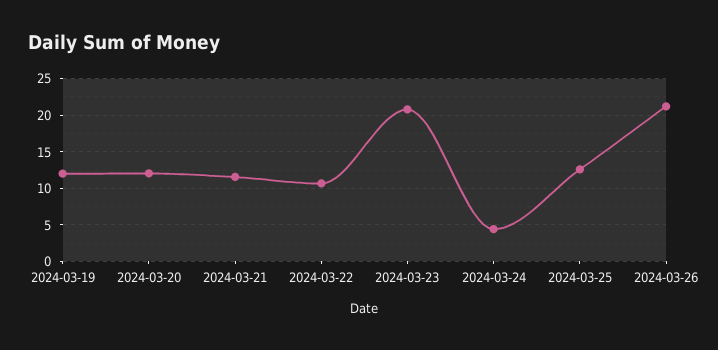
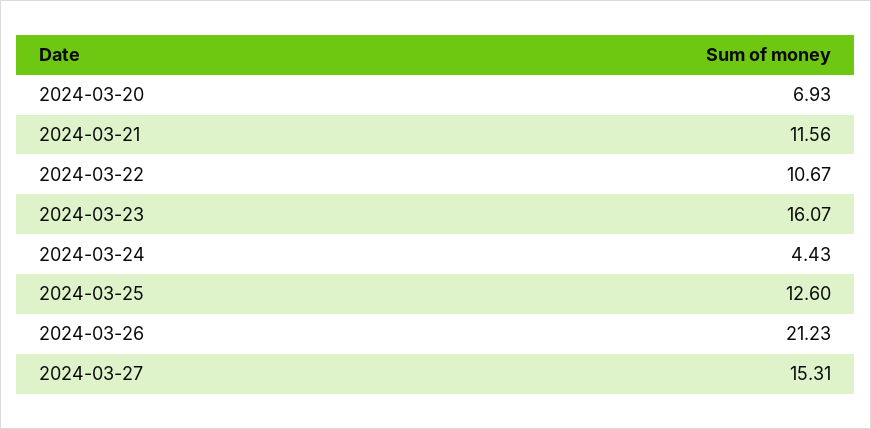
2024-03-19: 12 -> none
2024-03-20: 12 -> 6.93
2024-03-23: 21 -> 16.07
2024-03-27: none -> 15.31

